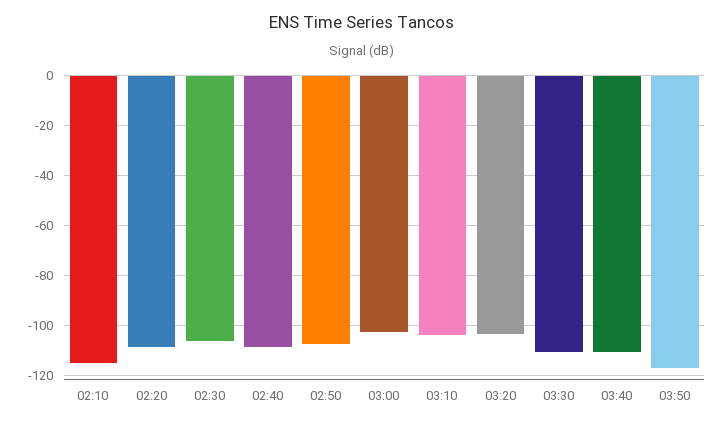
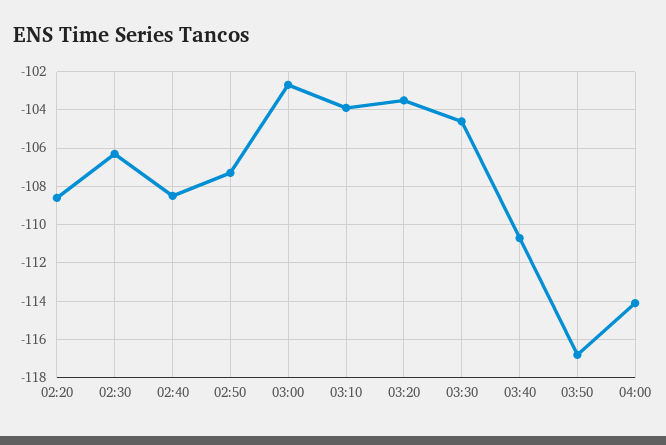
02:10: -115 -> none
03:30: -110 -> -104.5
04:00: none -> -114

